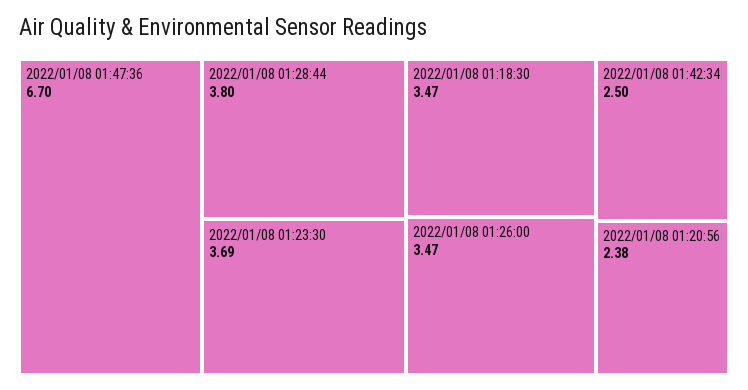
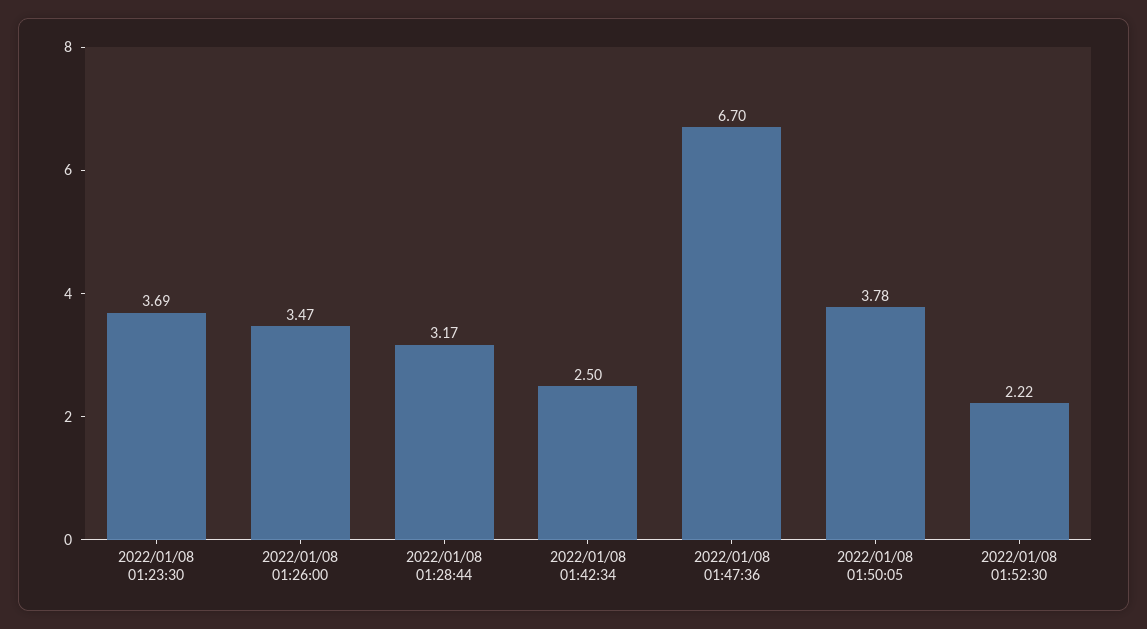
2022/01/08 01:28:44: 3.8 -> 3.17
2022/01/08 01:18:30: 3.47 -> none
2022/01/08 01:20:56: 2.38 -> none
2022/01/08 01:50:05: none -> 3.78
2022/01/08 01:52:30: none -> 2.22

